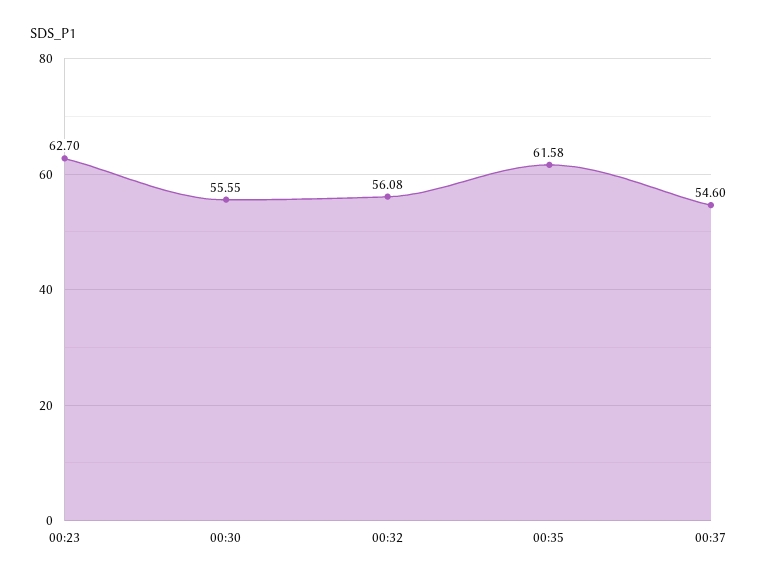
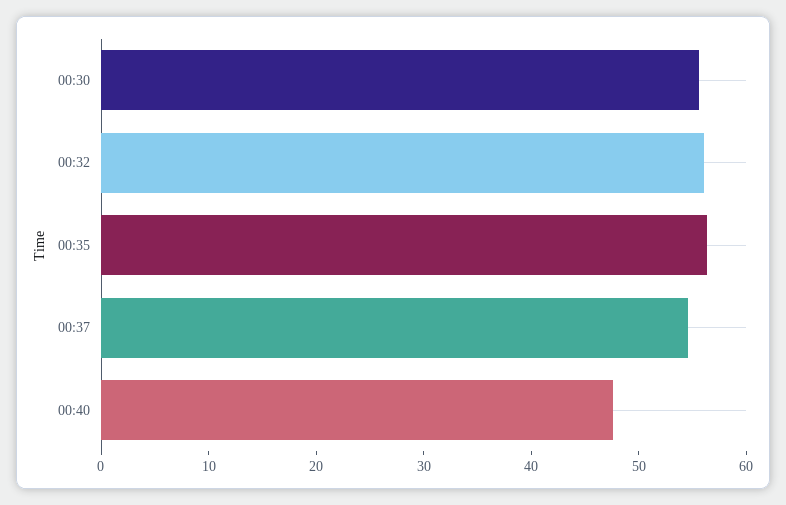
00:23: 62.7 -> none
00:35: 61.58 -> 56
00:40: none -> 48

